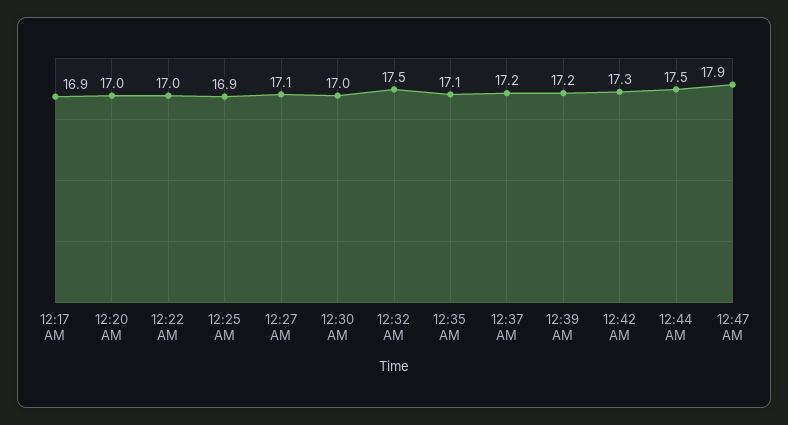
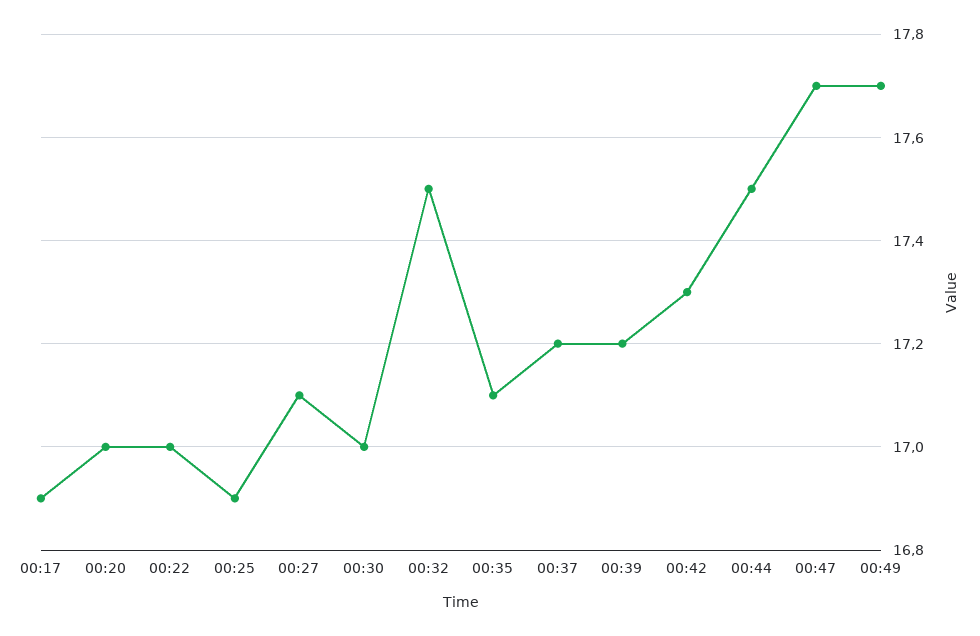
12:47 AM: 17.9 -> 17.7
00:49: none -> 17.7

